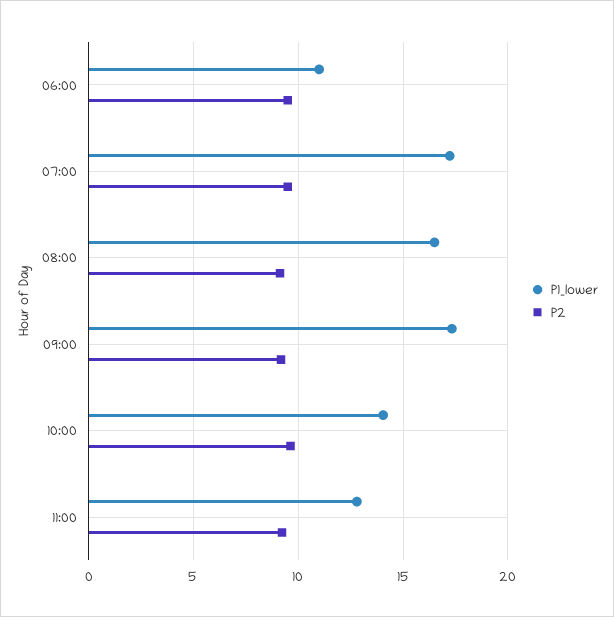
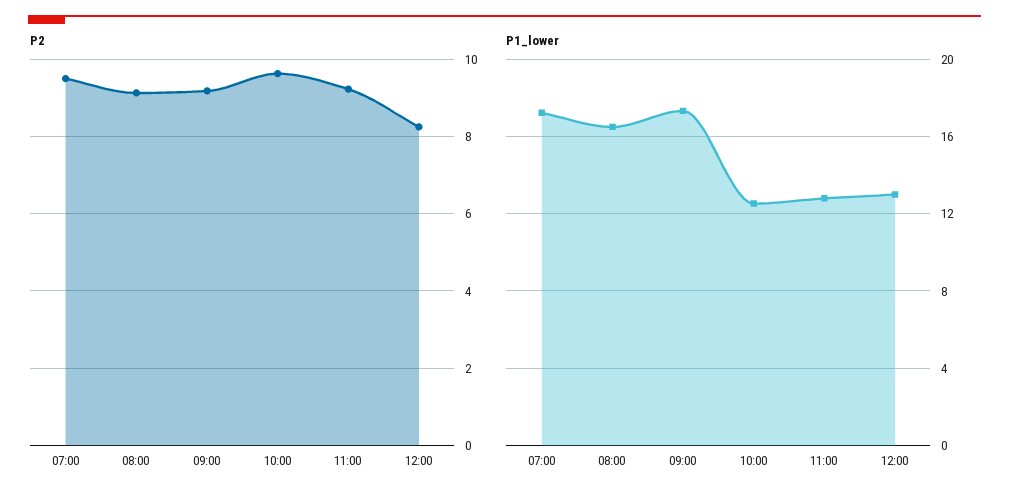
P1_lower, 06:00: 11 -> none
P2, 06:00: 9.5 -> none
P1_lower, 10:00: 14 -> 12.5
P2, 12:00: none -> 8.2
P1_lower, 12:00: none -> 13

